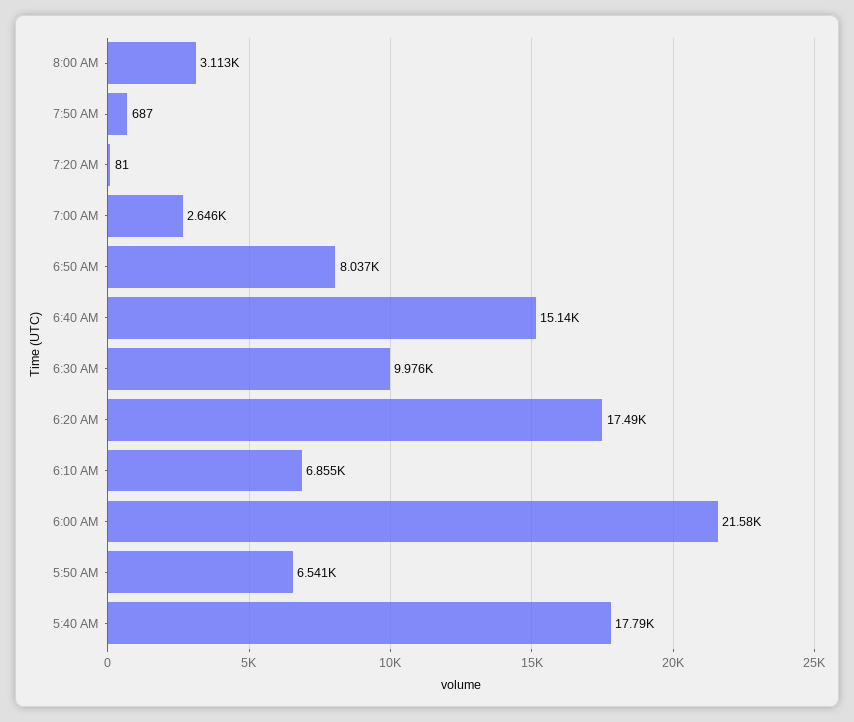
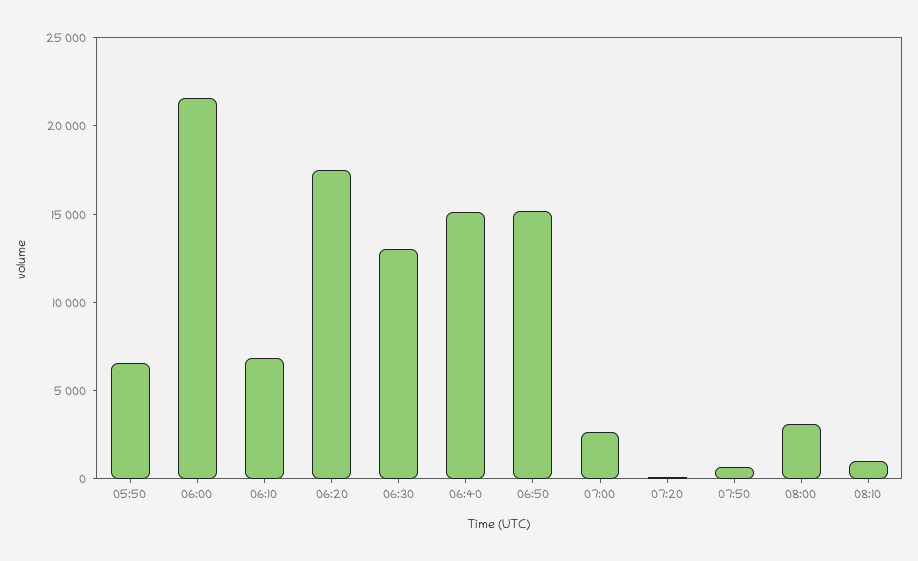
6:50 AM: 8037 -> 15000
6:30 AM: 9976 -> 13000
5:40 AM: 17790 -> none
08:10: none -> 1000

